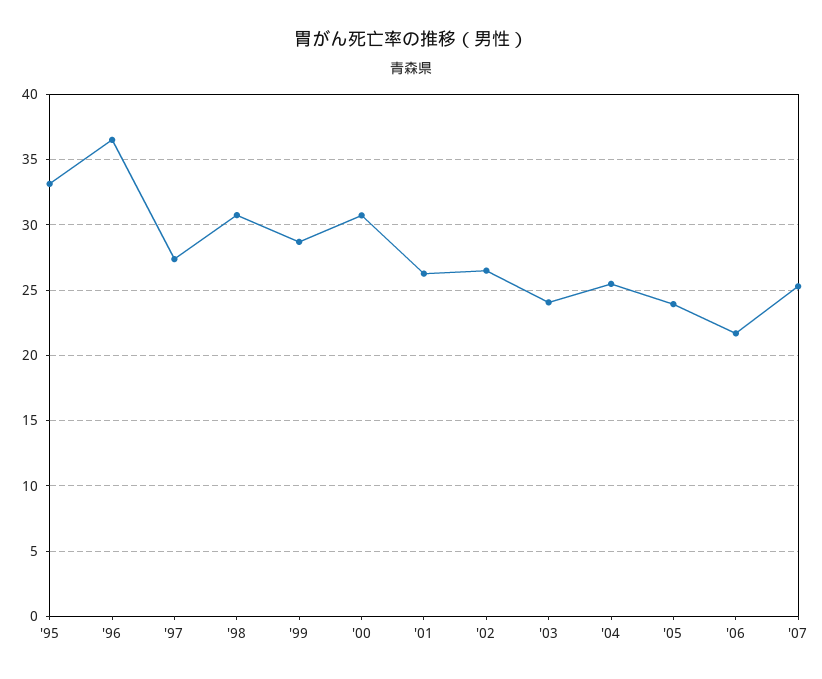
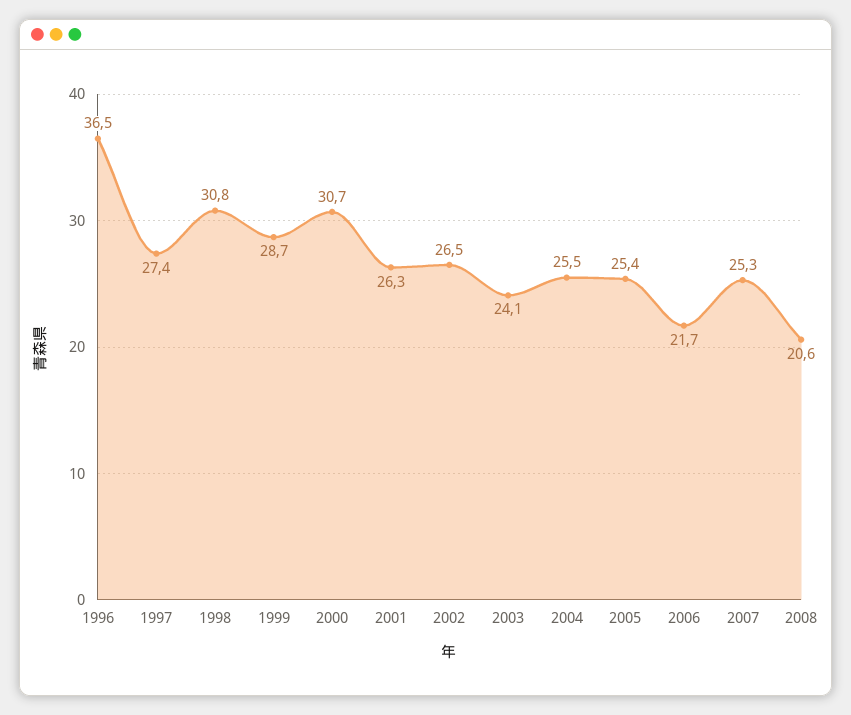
'95: 33 -> none
'05: 24 -> 25.4
2008: none -> 20.6

